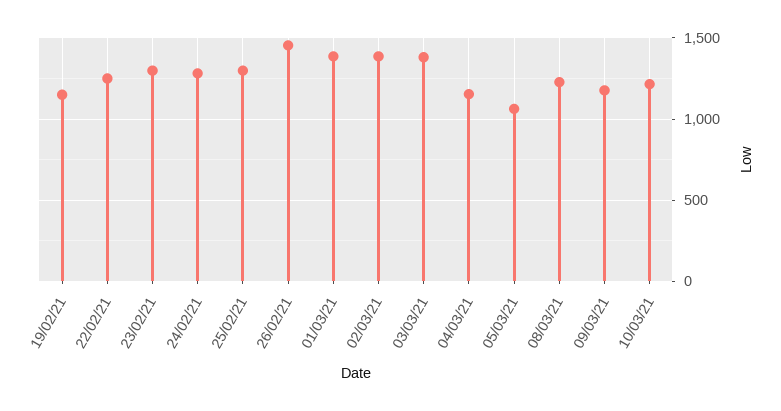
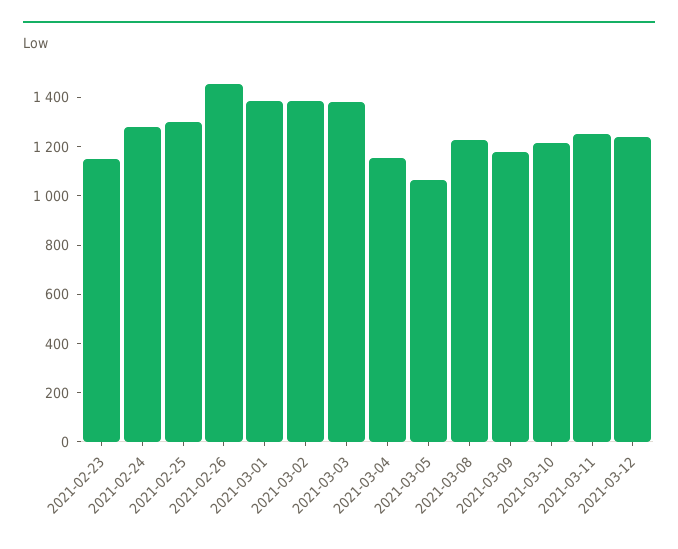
19/02/21: 1150 -> none
22/02/21: 1250 -> none
23/02/21: 1300 -> 1150
2021-03-11: none -> 1250
2021-03-12: none -> 1250

